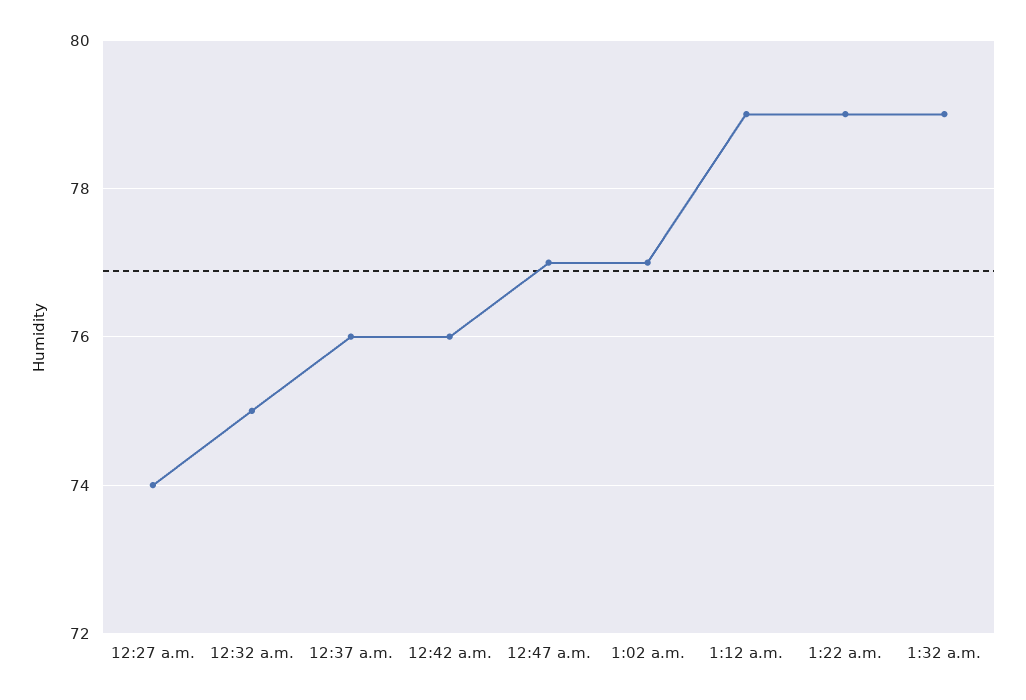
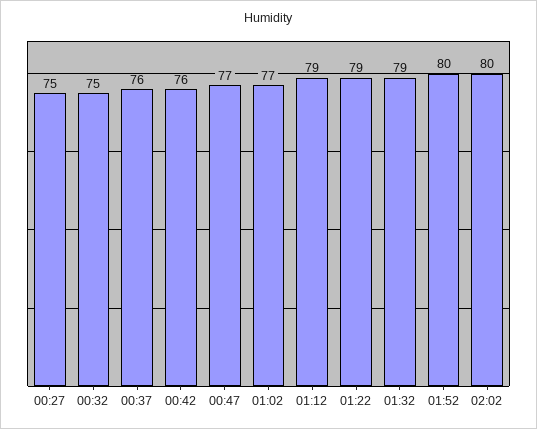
12:27 a.m.: 74 -> 75
01:52: none -> 80
02:02: none -> 80

